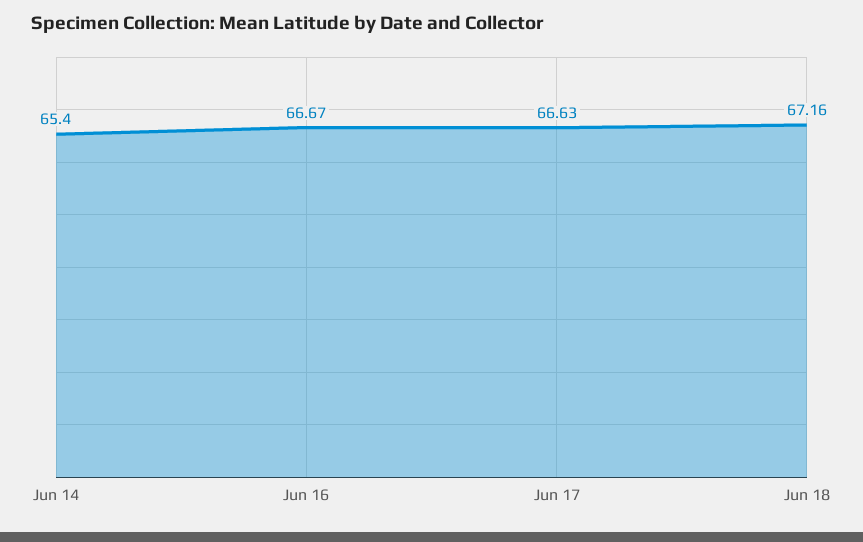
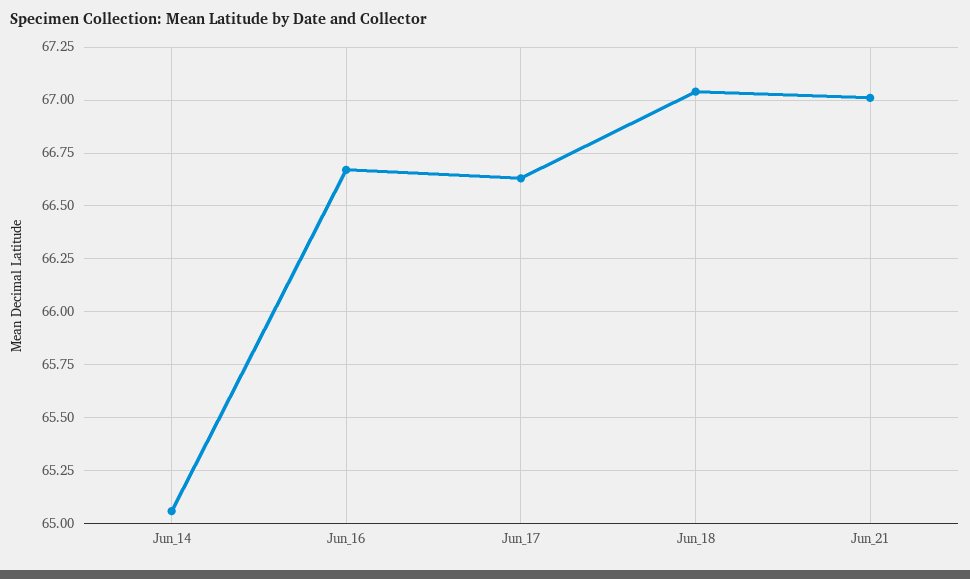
Jun 14: 65.4 -> 65.05
Jun 18: 67.16 -> 67.05
Jun_21: none -> 67

